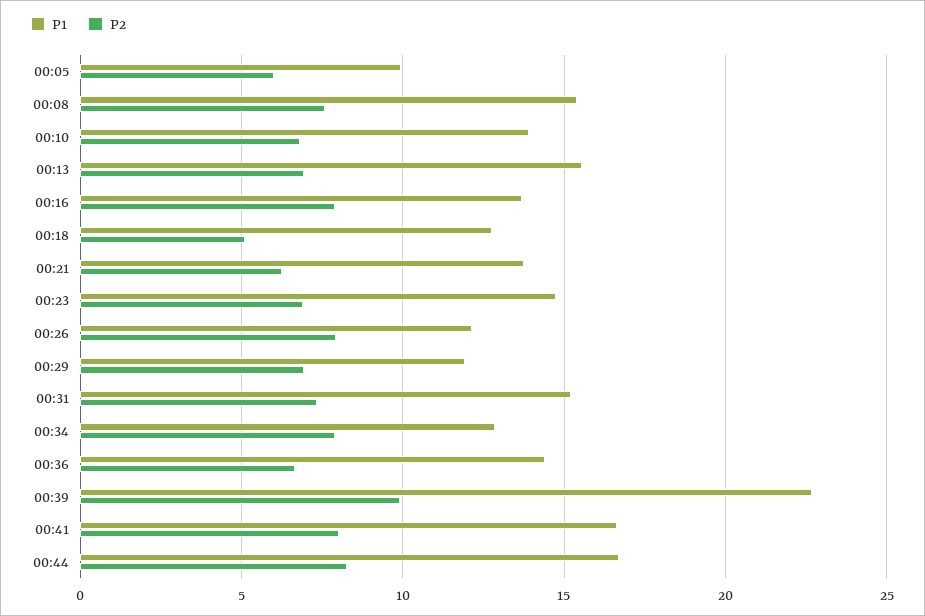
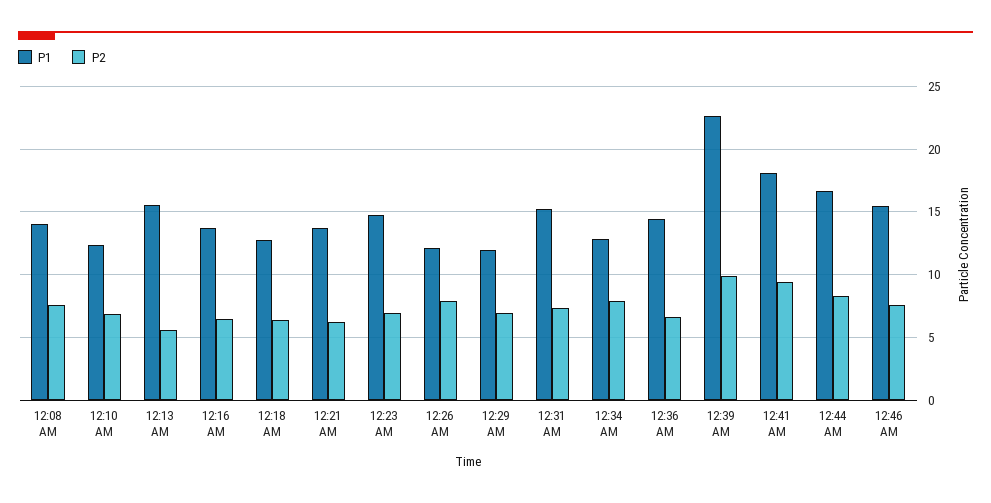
P1, 00:05: 10 -> none
P2, 00:05: 6 -> none
P1, 00:08: 15.5 -> 14
P1, 00:10: 14 -> 12.5
P2, 00:13: 7 -> 5.5
P2, 00:16: 8 -> 6.5
P2, 00:18: 5 -> 6.5
P1, 00:41: 16.5 -> 18
P2, 00:41: 8 -> 9.5
P1, 12:46 AM: none -> 15.5
P2, 12:46 AM: none -> 7.5

